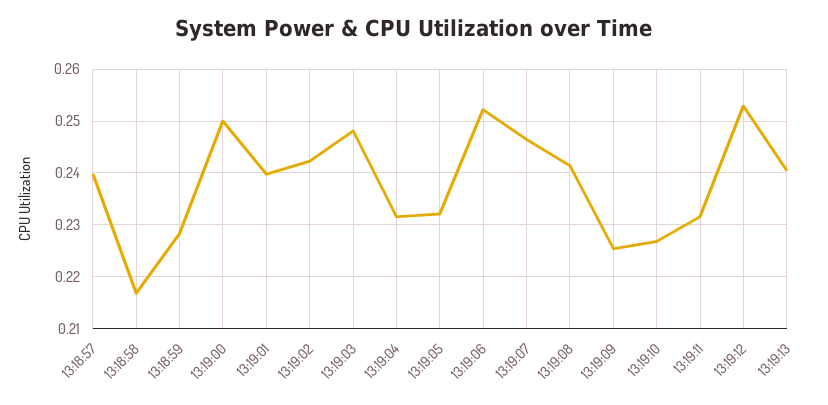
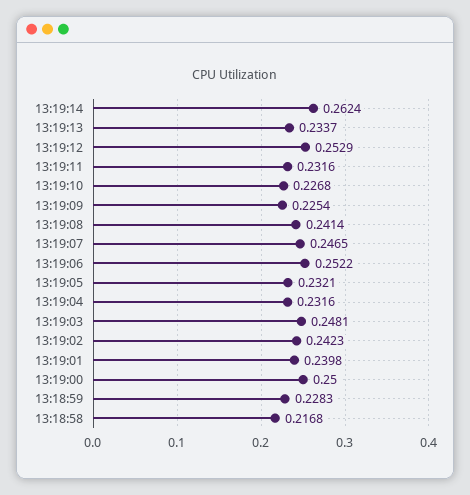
13:18:57: 0.24 -> none
13:19:13: 0.24 -> 0.2337
13:19:14: none -> 0.2624

